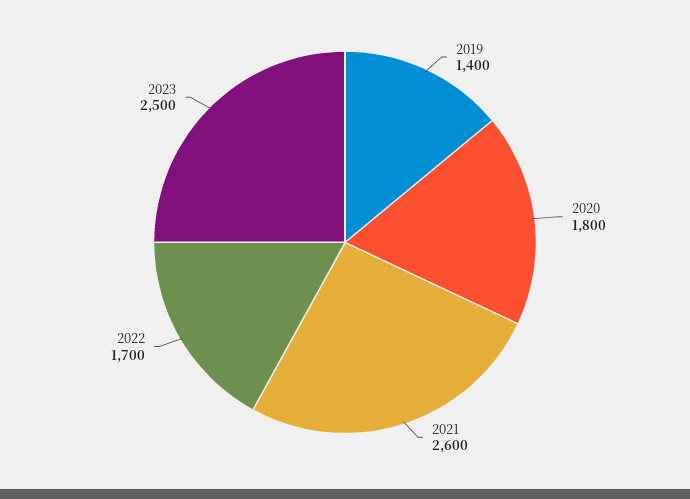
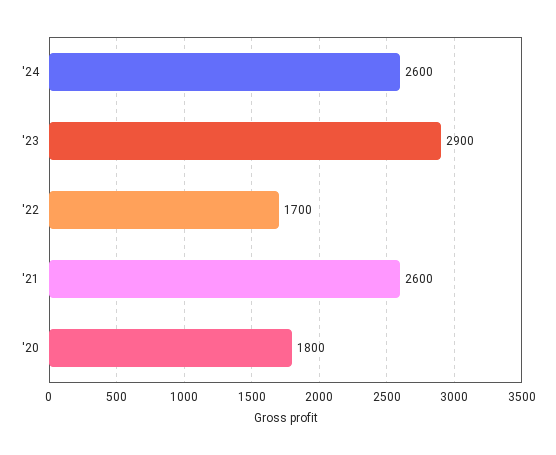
2019: 1400 -> none
2023: 2500 -> 2900
'24: none -> 2600

